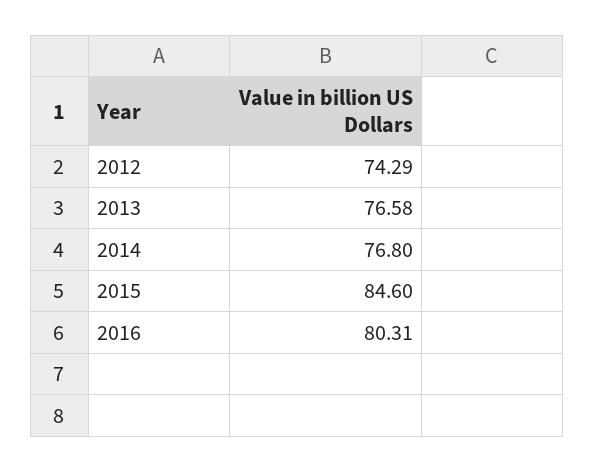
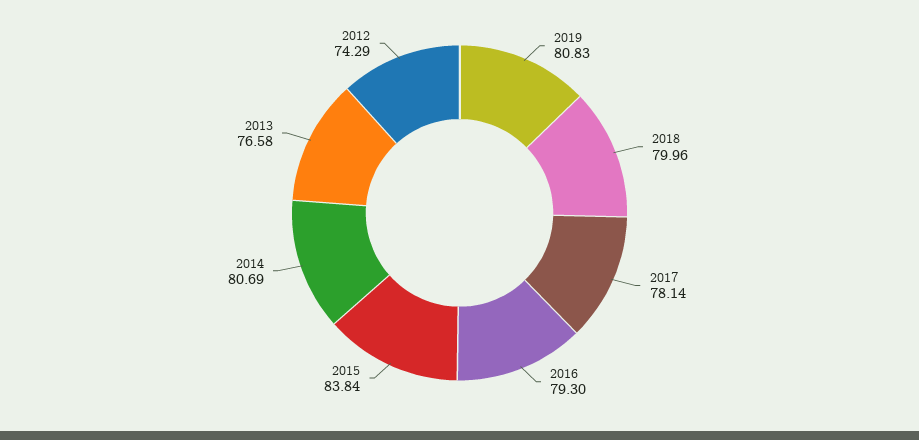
2014: 76.8 -> 80.69
2015: 84.6 -> 83.84
2016: 80.31 -> 79.3
2019: none -> 80.83
2018: none -> 79.96
2017: none -> 78.14

